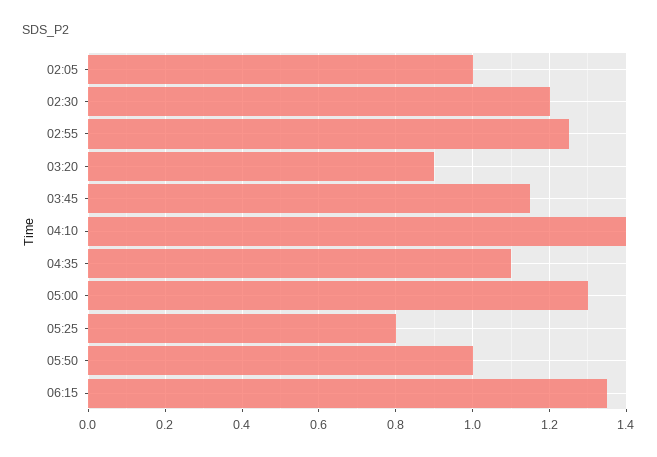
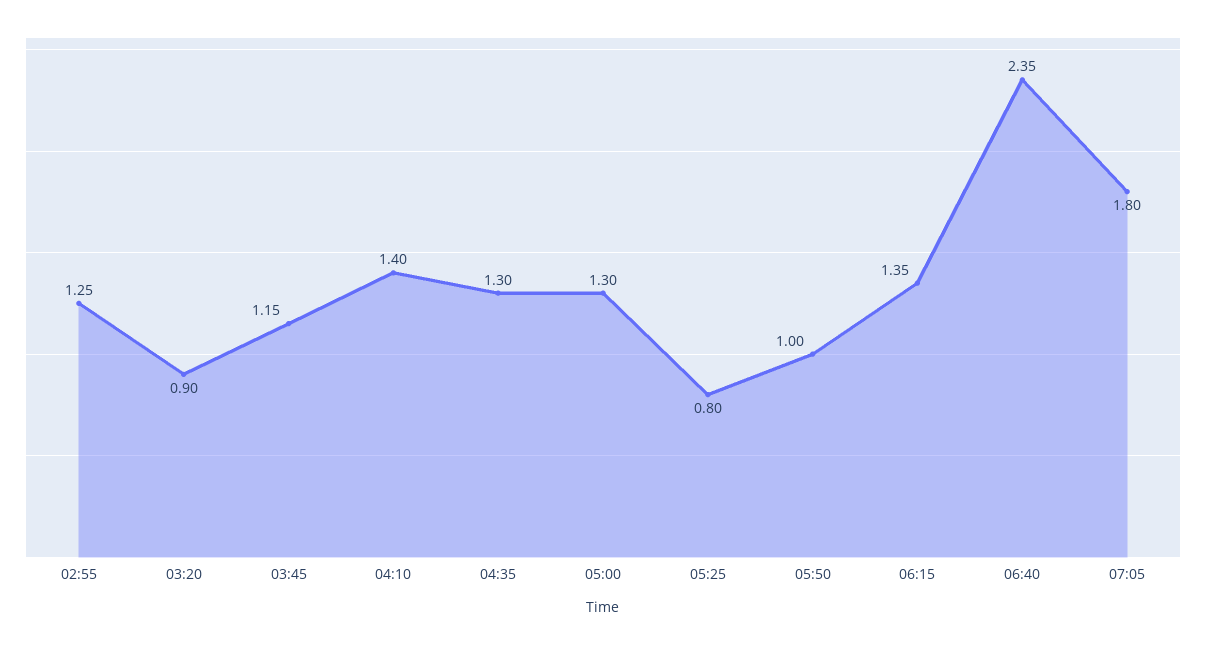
02:05: 1 -> none
02:30: 1.2 -> none
04:35: 1.1 -> 1.3
06:40: none -> 2.35
07:05: none -> 1.8

